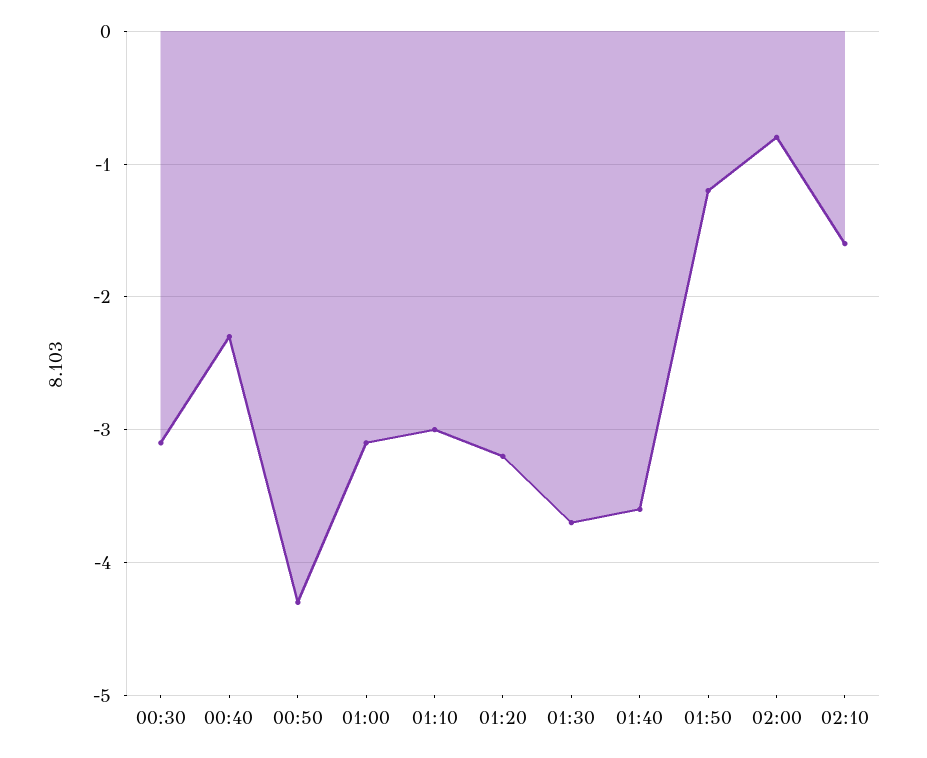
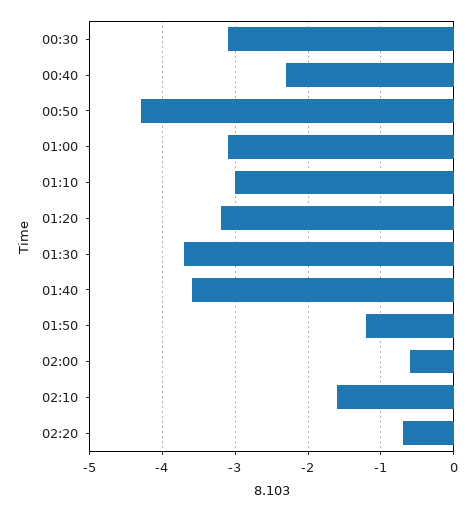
02:00: -0.8 -> -0.6
02:20: none -> -0.7

